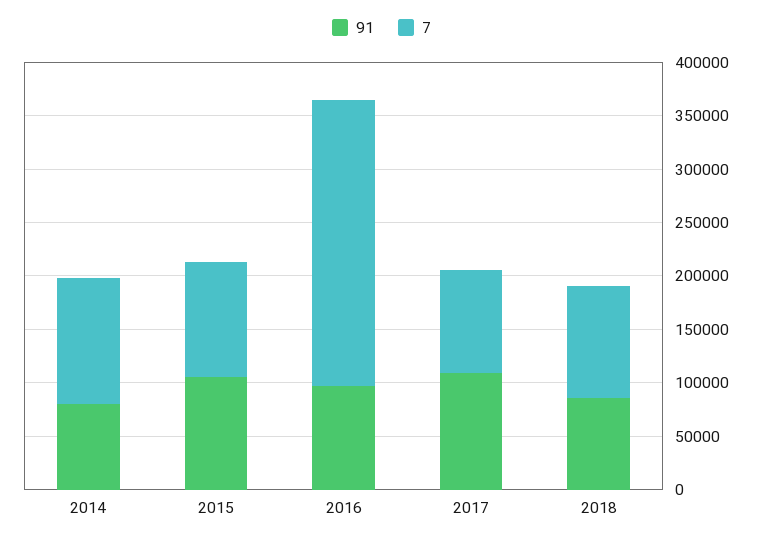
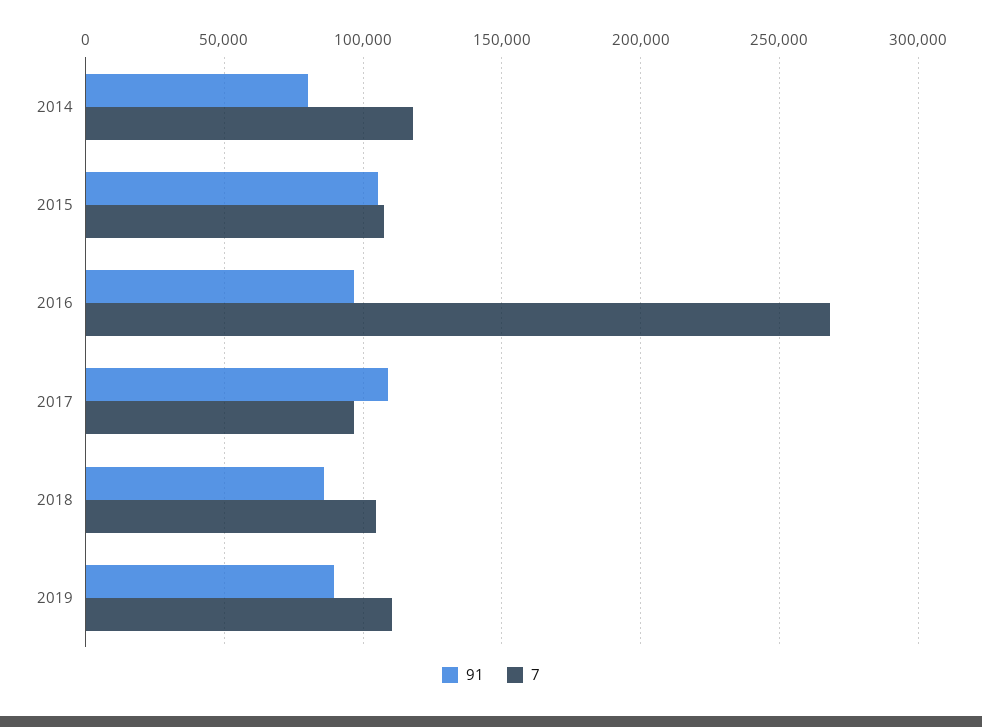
91, 2019: none -> 90000
7, 2019: none -> 110000

